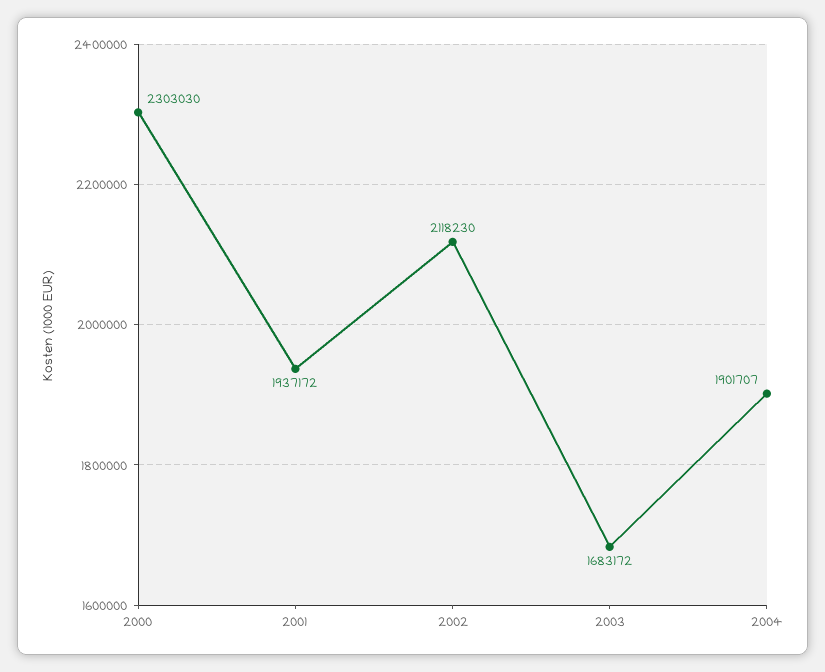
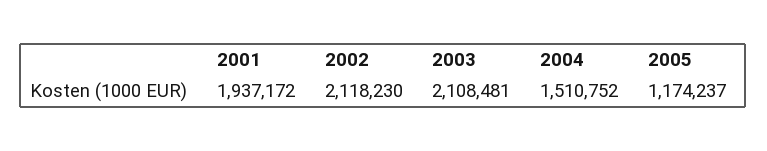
2000: 2303030 -> none
2003: 1683172 -> 2108481
2004: 1901707 -> 1510752
2005: none -> 1174237

